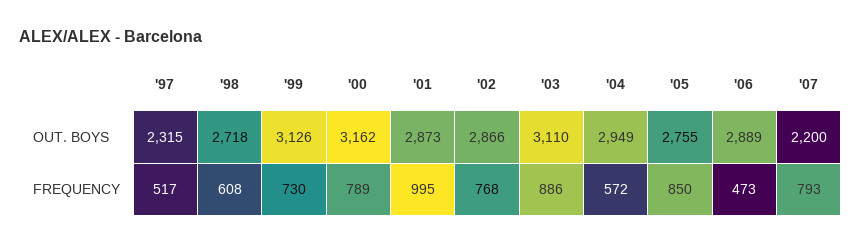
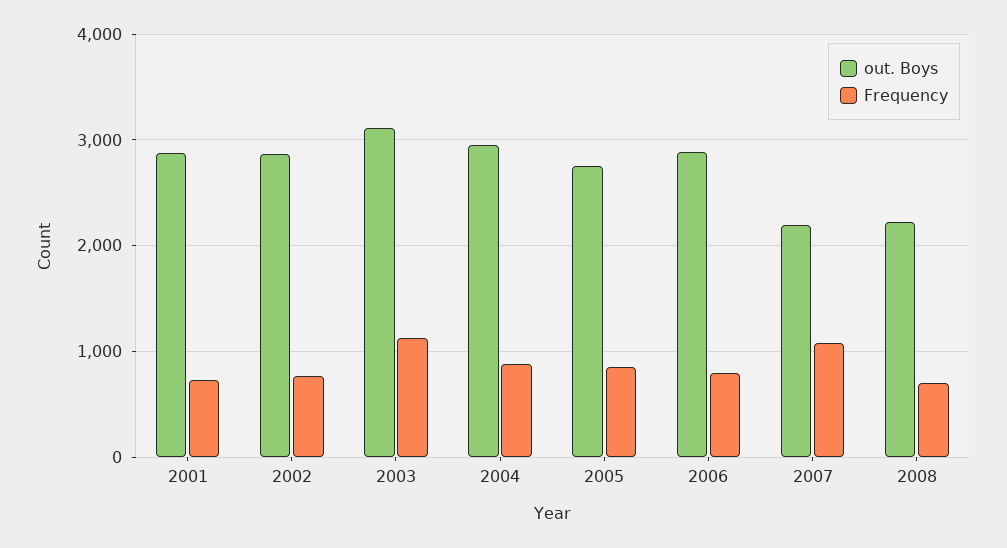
OUT. BOYS, '97: 2315 -> none
OUT. BOYS, '98: 2718 -> none
OUT. BOYS, '99: 3126 -> none
OUT. BOYS, '00: 3162 -> none
FREQUENCY, '97: 517 -> none
FREQUENCY, '98: 608 -> none
FREQUENCY, '99: 730 -> none
FREQUENCY, '00: 789 -> none
FREQUENCY, '01: 995 -> 700
FREQUENCY, '03: 886 -> 1100
FREQUENCY, '04: 572 -> 900
FREQUENCY, '06: 473 -> 800
FREQUENCY, '07: 793 -> 1100
OUT. BOYS, 2008: none -> 2200
FREQUENCY, 2008: none -> 700

